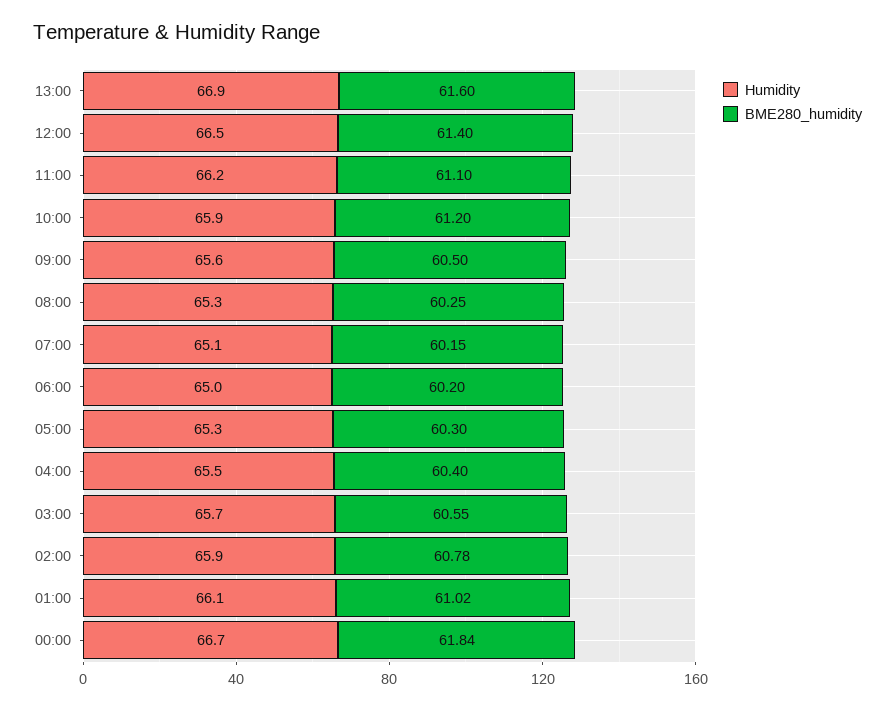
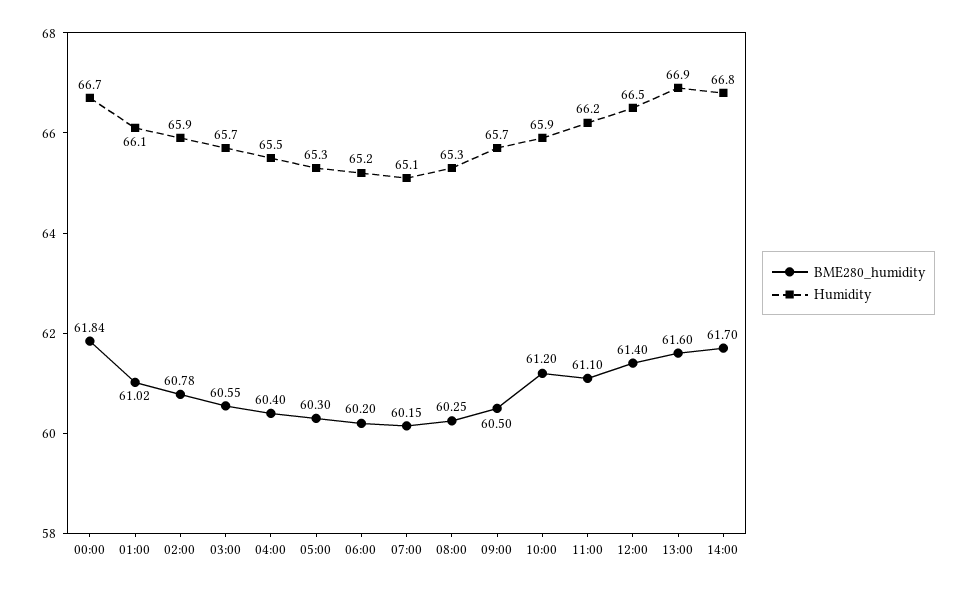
Humidity, 09:00: 65.6 -> 65.7
Humidity, 06:00: 65 -> 65.2
BME280_humidity, 14:00: none -> 61.7
Humidity, 14:00: none -> 66.8

